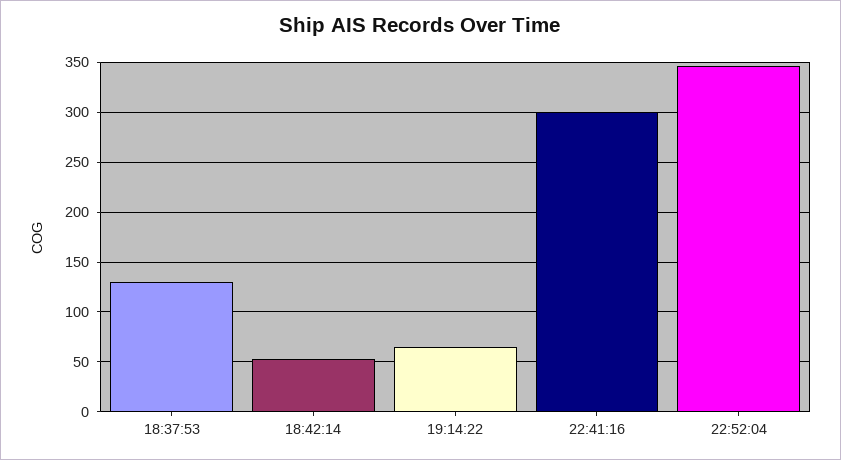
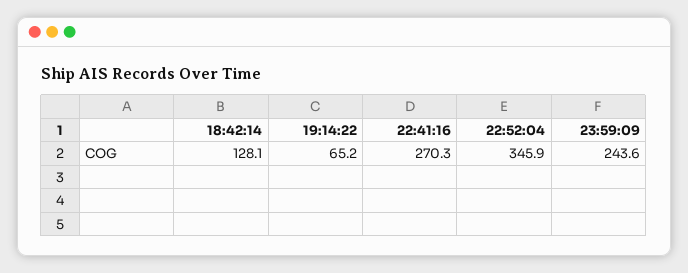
18:37:53: 130 -> none
18:42:14: 50 -> 128.1
22:41:16: 300 -> 270.3
23:59:09: none -> 243.6

